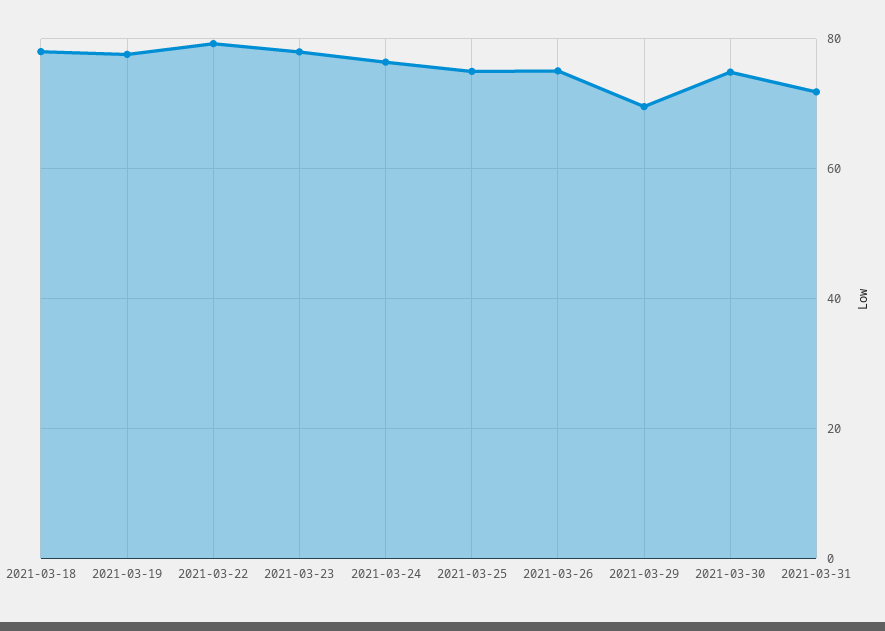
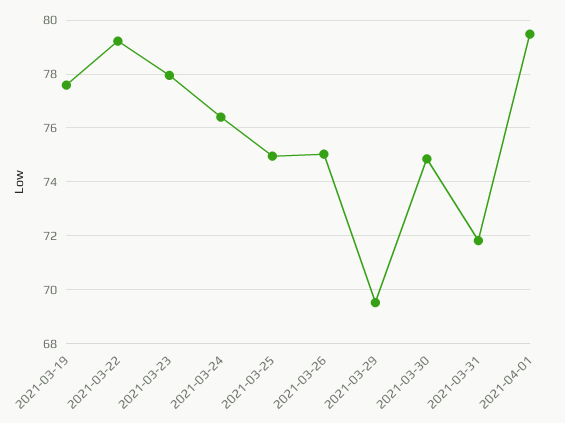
2021-03-18: 78 -> none
2021-04-01: none -> 79.5

